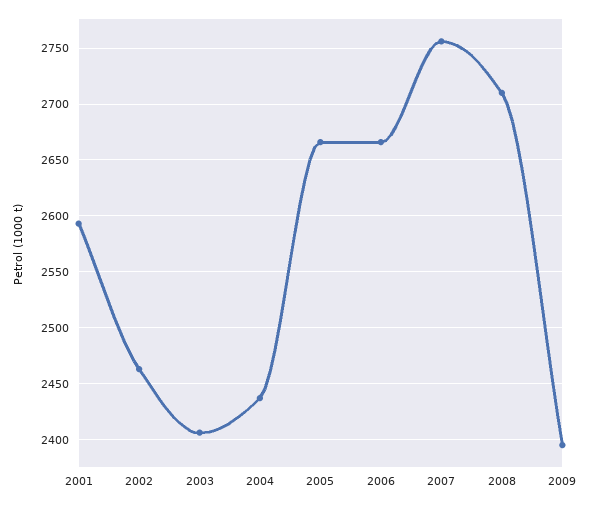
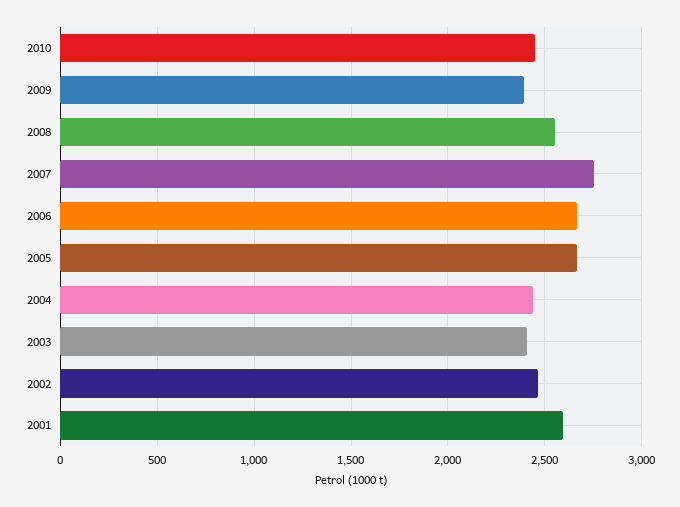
2008: 2710 -> 2550
2010: none -> 2450

